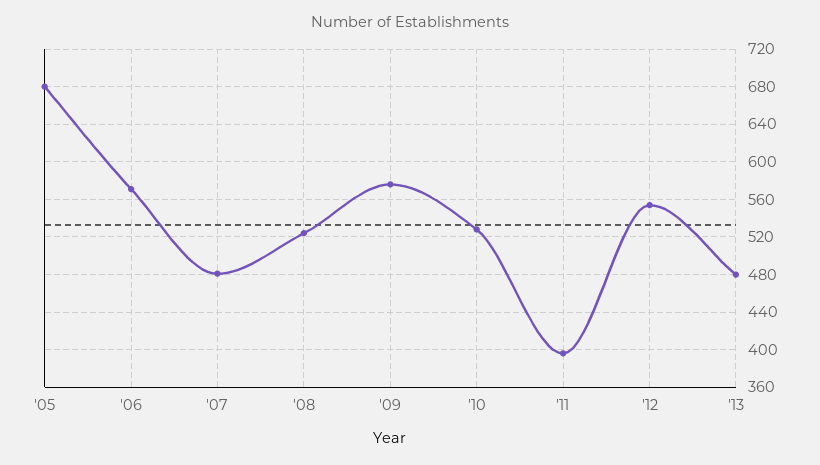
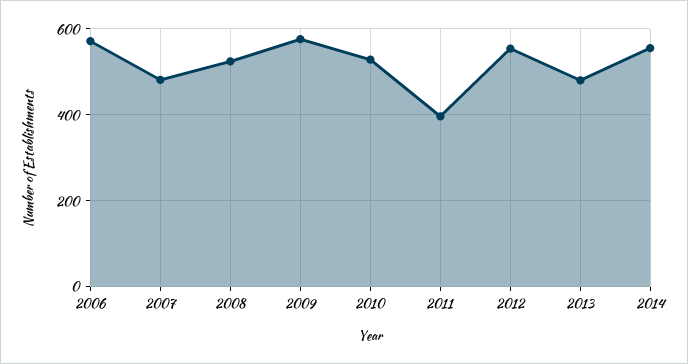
'05: 680 -> none
2014: none -> 560

